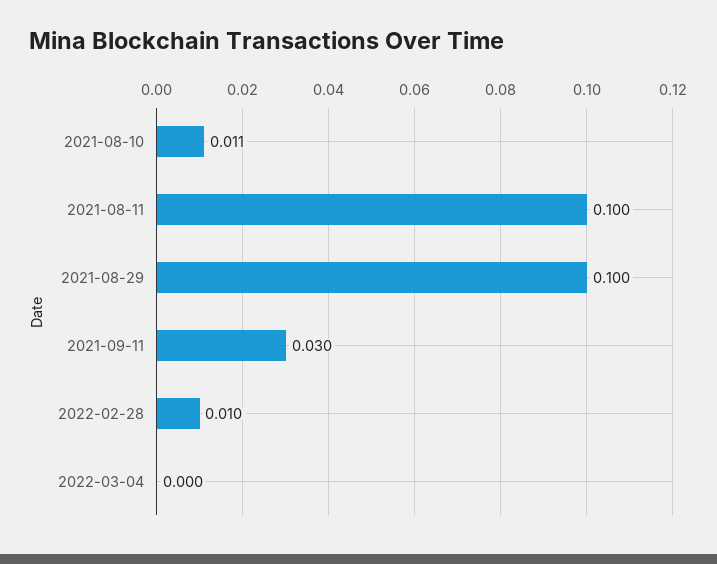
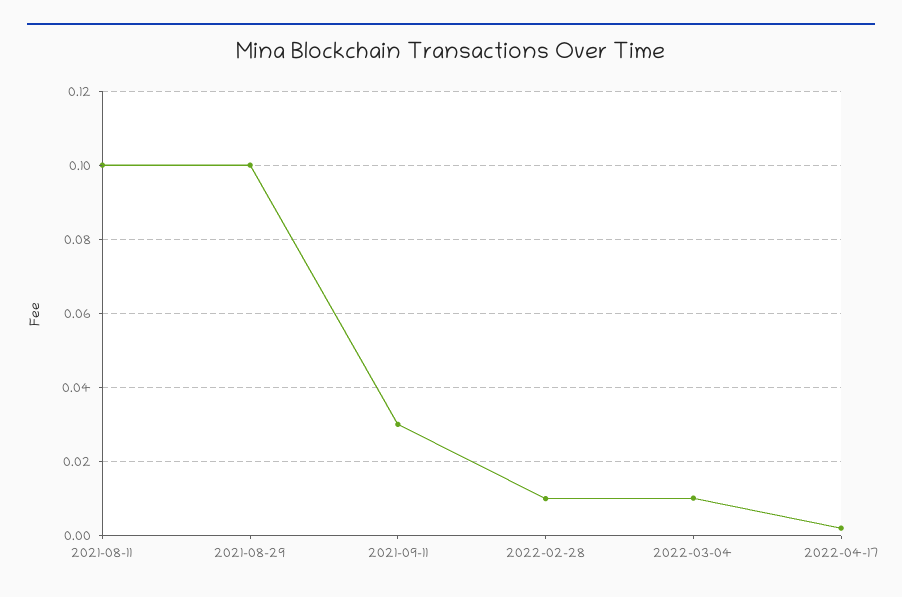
2021-08-10: 0.011 -> none
2022-03-04: 0 -> 0.01
2022-04-17: none -> 0.002

